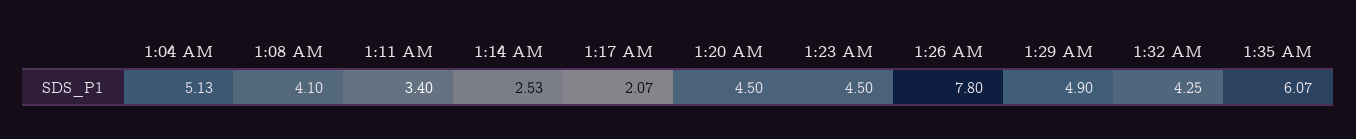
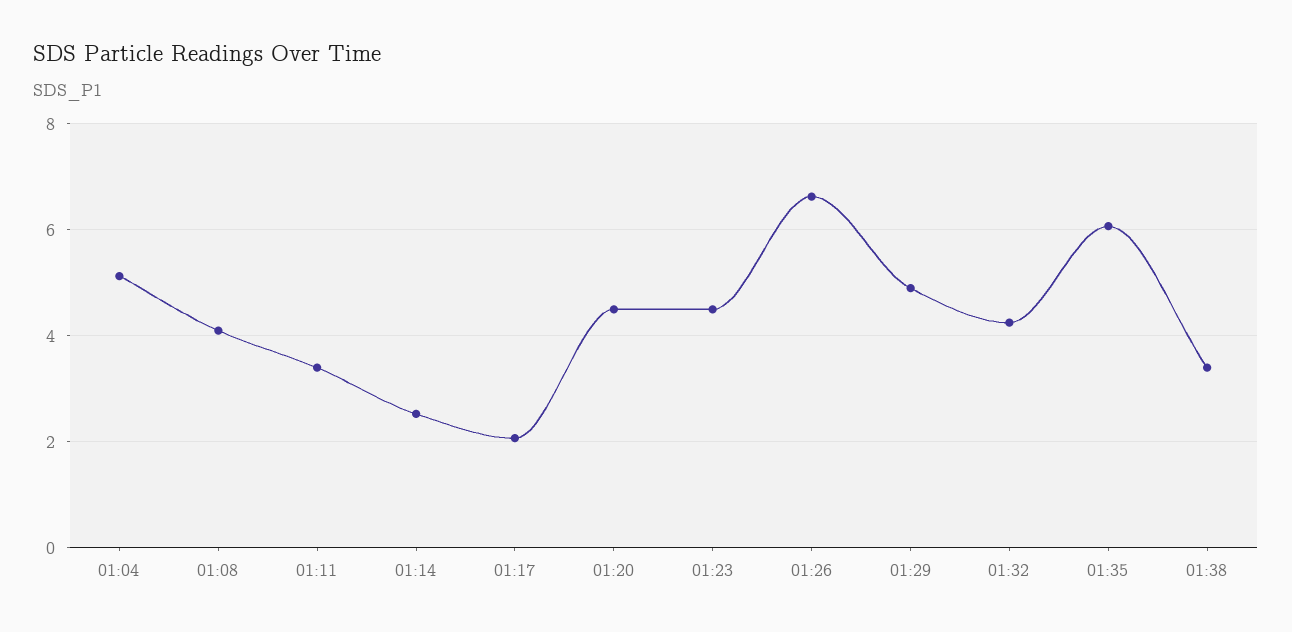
1:26 AM: 7.8 -> 6.6
01:38: none -> 3.4

